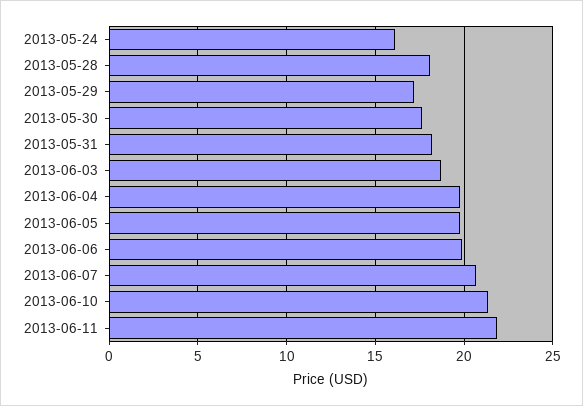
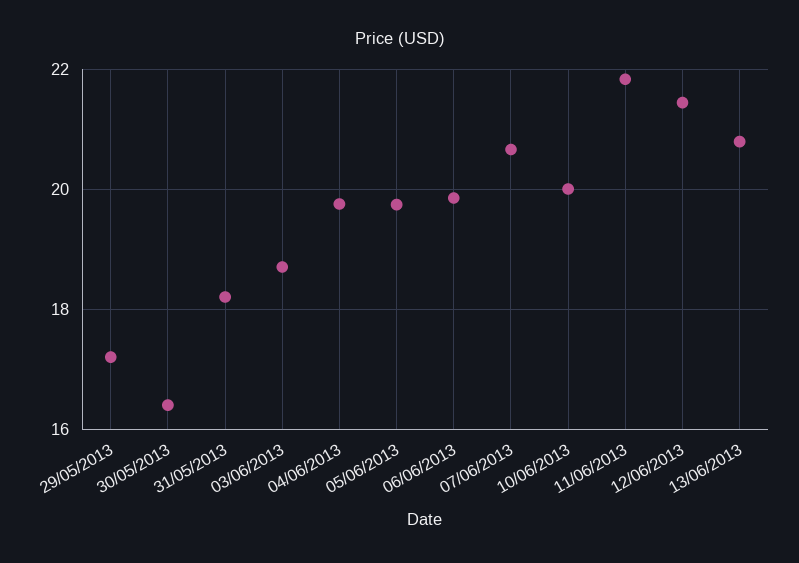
2013-05-24: 16 -> none
2013-05-28: 18 -> none
2013-05-30: 17.5 -> 16.4
2013-06-10: 21.5 -> 20
12/06/2013: none -> 21.4
13/06/2013: none -> 20.8

